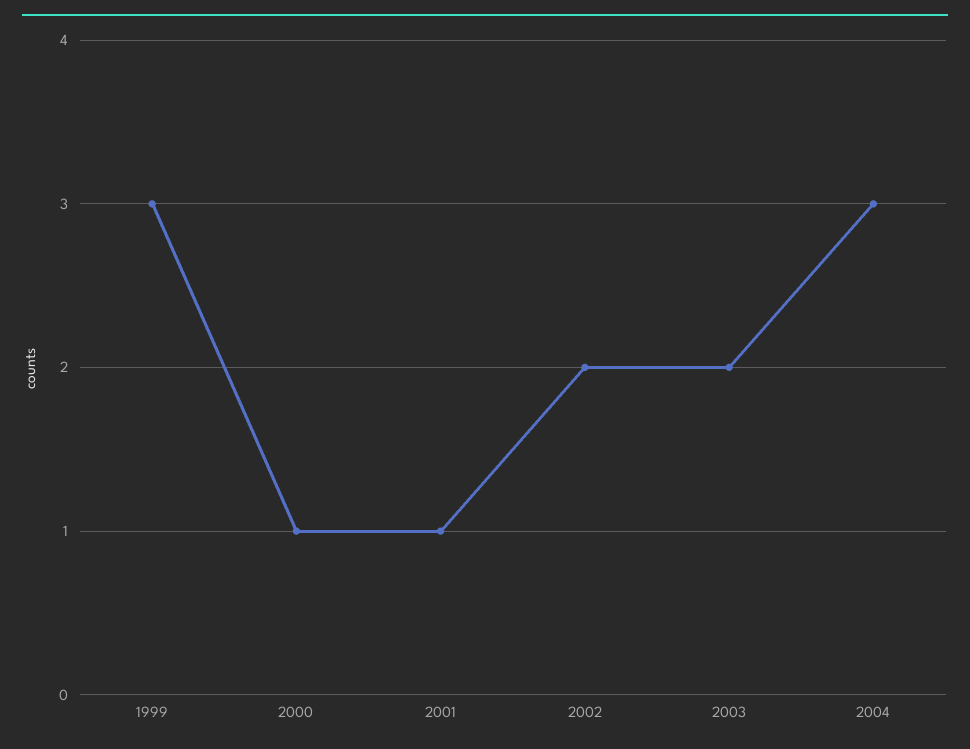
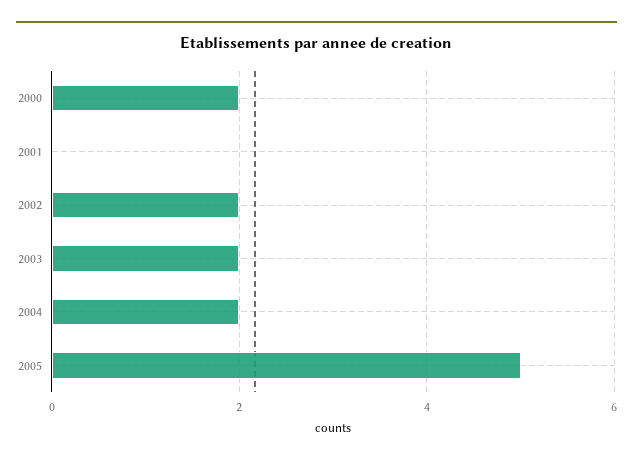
1999: 3 -> none
2000: 1 -> 2
2001: 1 -> 0
2004: 3 -> 2
2005: none -> 5

